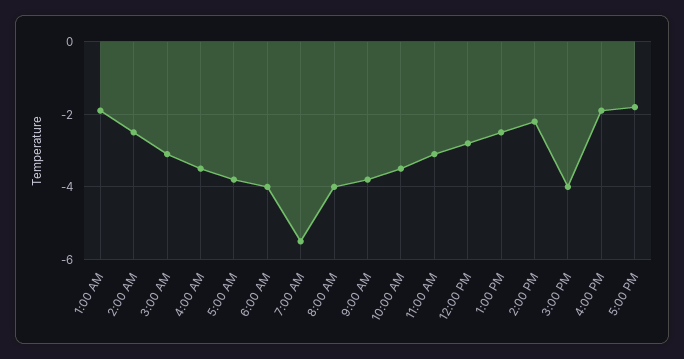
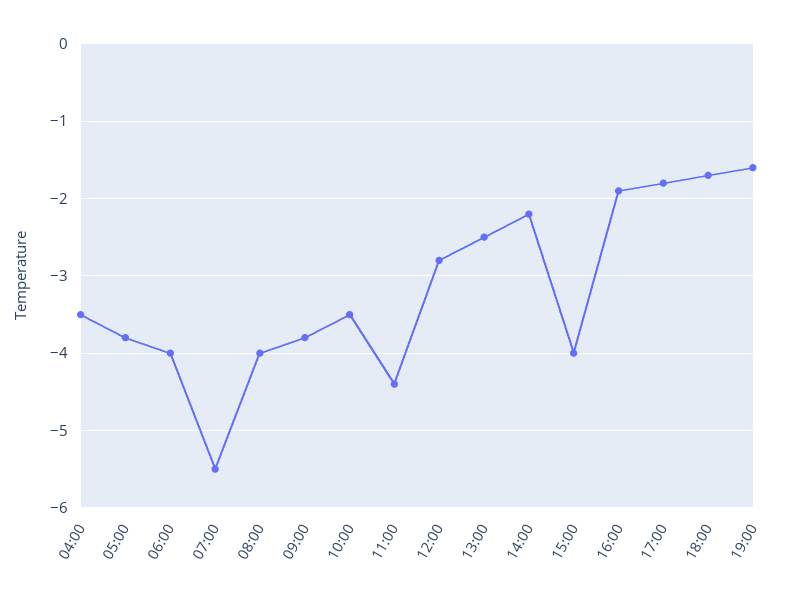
1:00 AM: -2 -> none
2:00 AM: -2.5 -> none
3:00 AM: -3 -> none
11:00 AM: -3 -> -4.4
18:00: none -> -1.7
19:00: none -> -1.6

